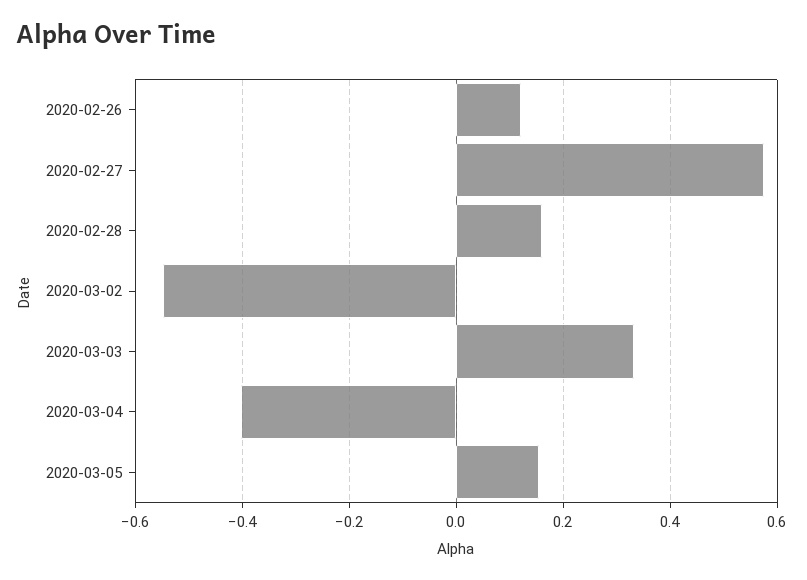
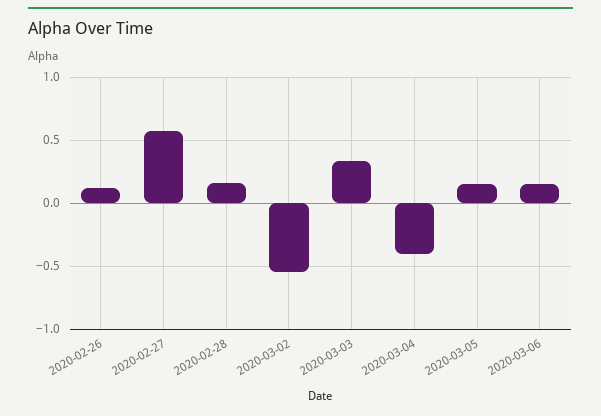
2020-03-06: none -> 0.15

